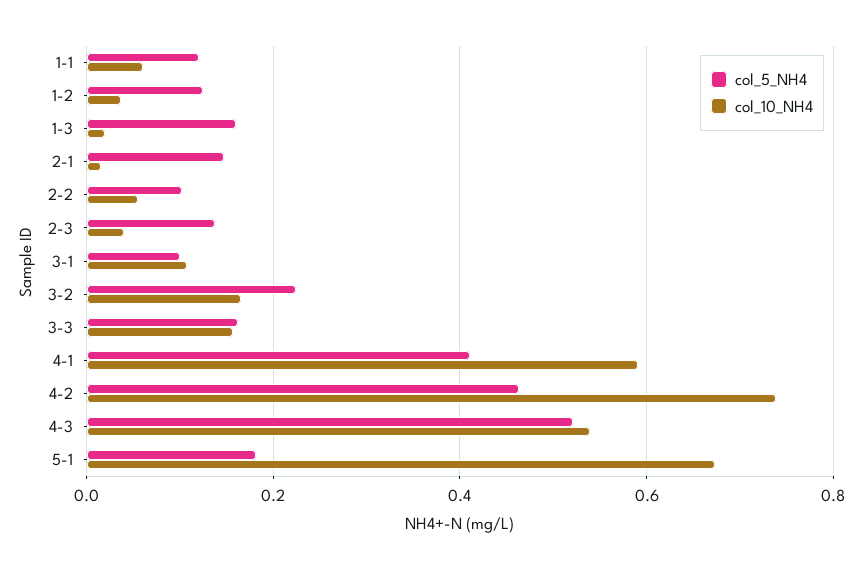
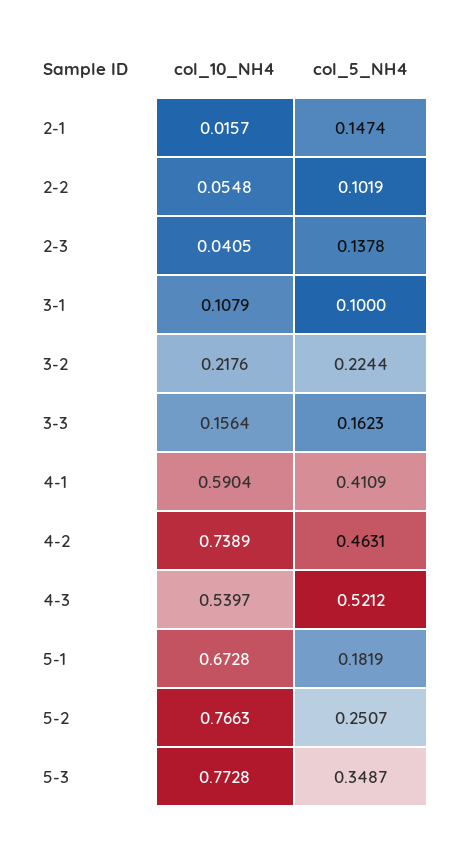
col_5_NH4, 1-1: 0.12 -> none
col_10_NH4, 1-1: 0.06 -> none
col_5_NH4, 1-2: 0.12 -> none
col_10_NH4, 1-2: 0.04 -> none
col_5_NH4, 1-3: 0.16 -> none
col_10_NH4, 1-3: 0.02 -> none
col_10_NH4, 3-2: 0.16 -> 0.2176
col_10_NH4, 5-2: none -> 0.7663
col_5_NH4, 5-2: none -> 0.2507
col_10_NH4, 5-3: none -> 0.7728
col_5_NH4, 5-3: none -> 0.3487

